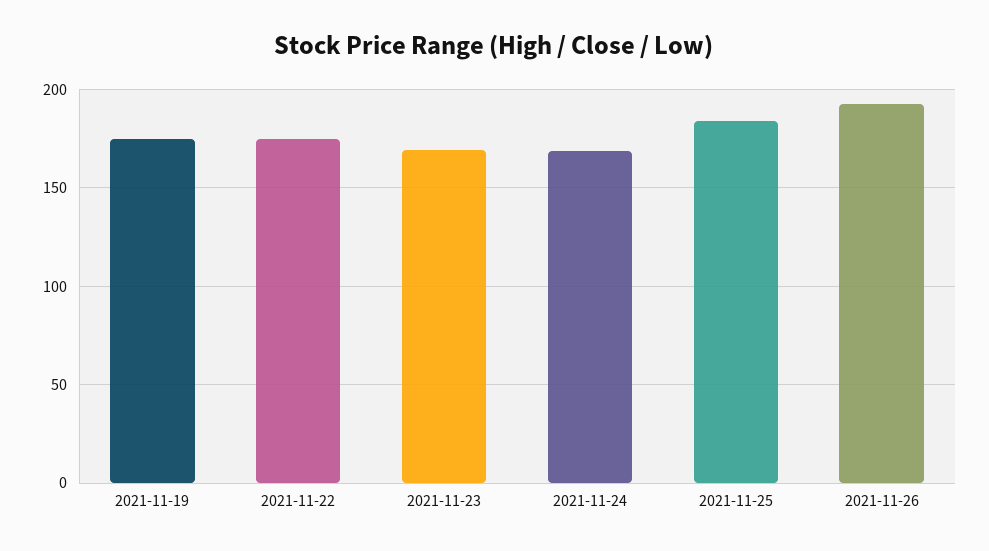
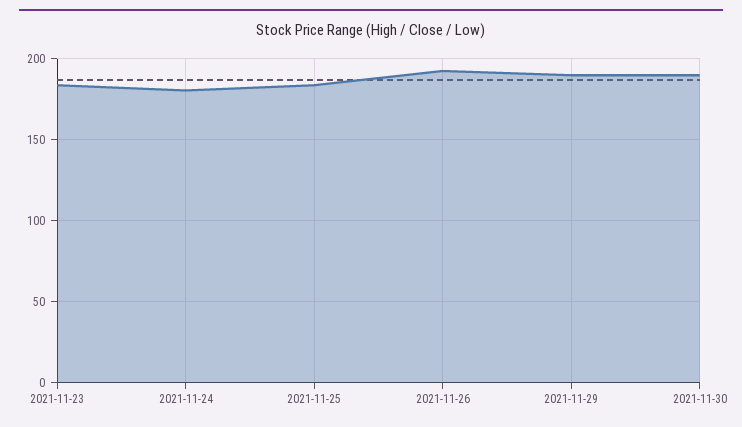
2021-11-19: 175 -> none
2021-11-22: 175 -> none
2021-11-23: 170 -> 185
2021-11-24: 170 -> 180
2021-11-29: none -> 190
2021-11-30: none -> 190

